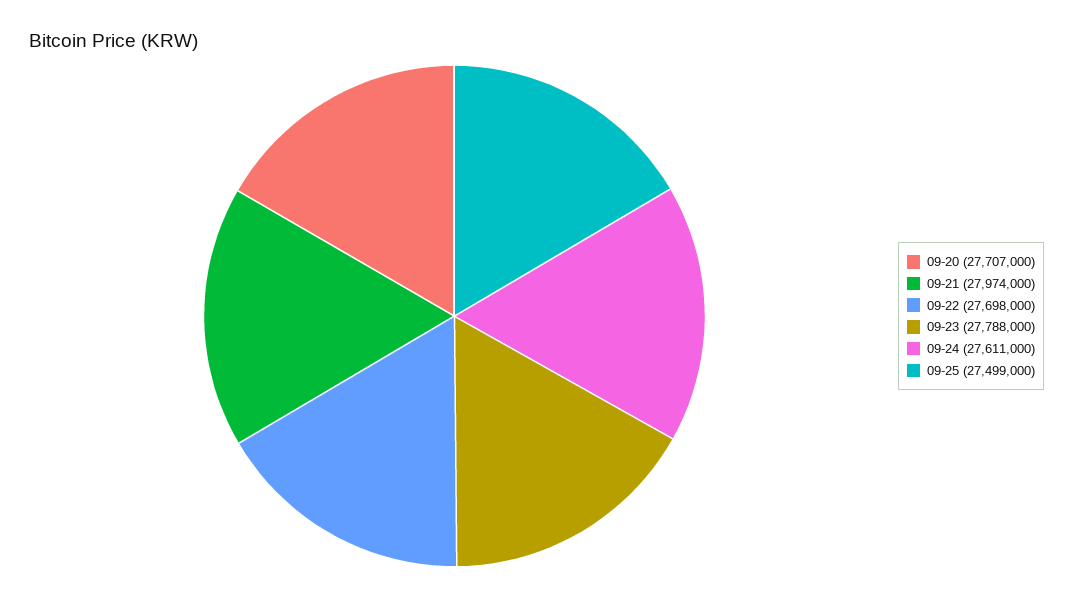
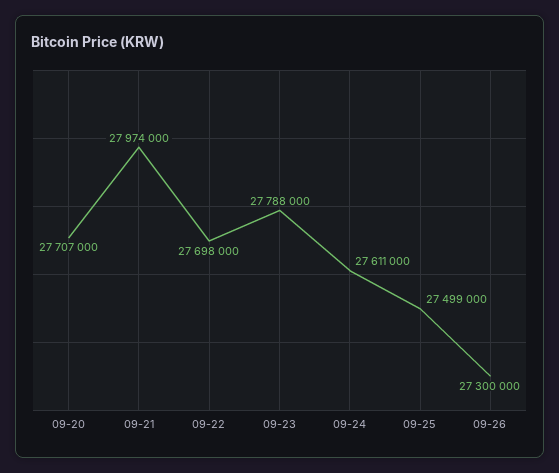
09-26: none -> 27300000

